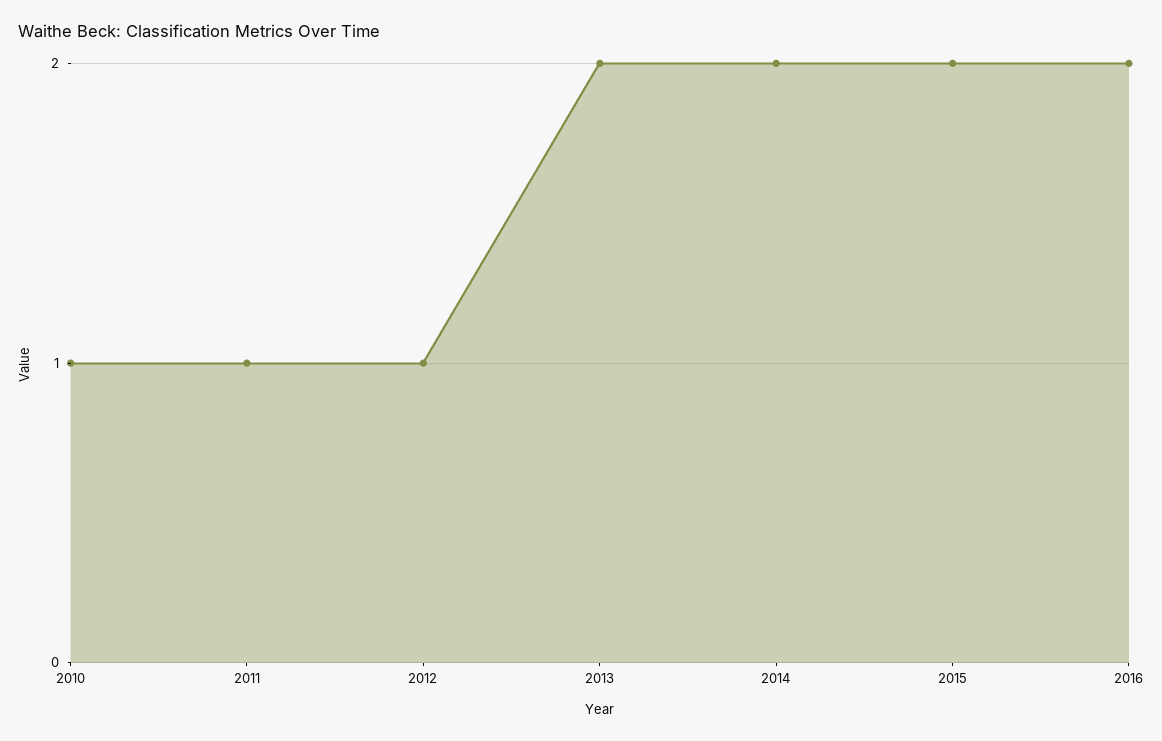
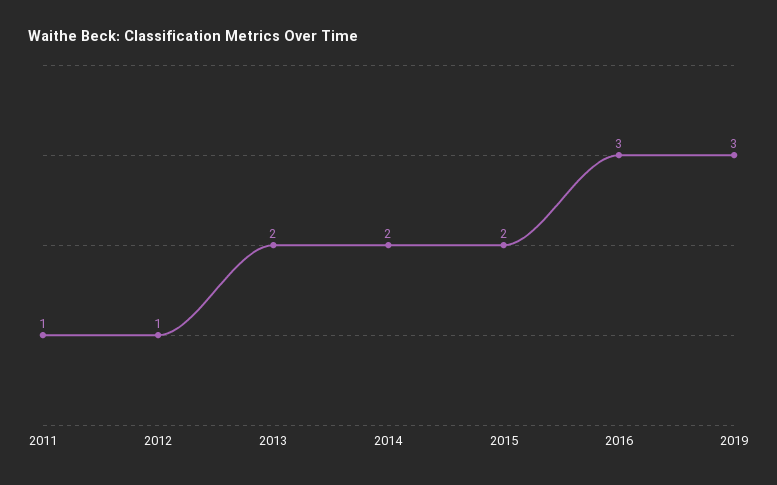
2010: 1 -> none
2016: 2 -> 3
2019: none -> 3

